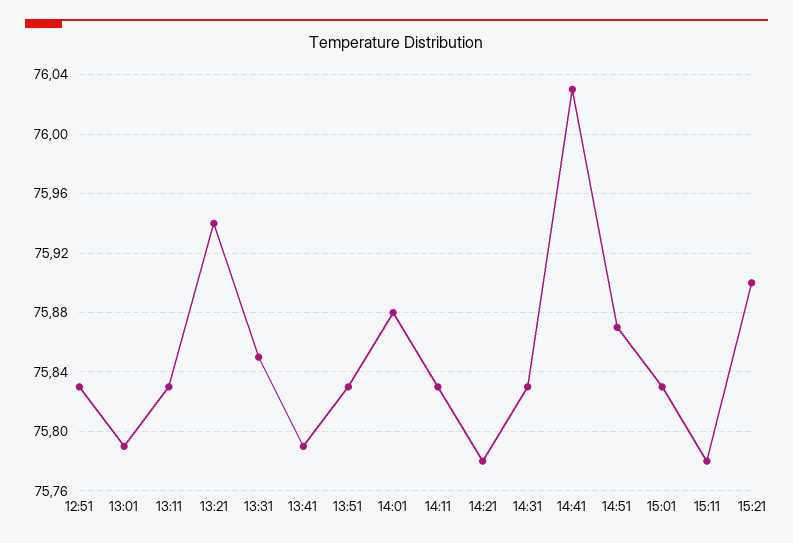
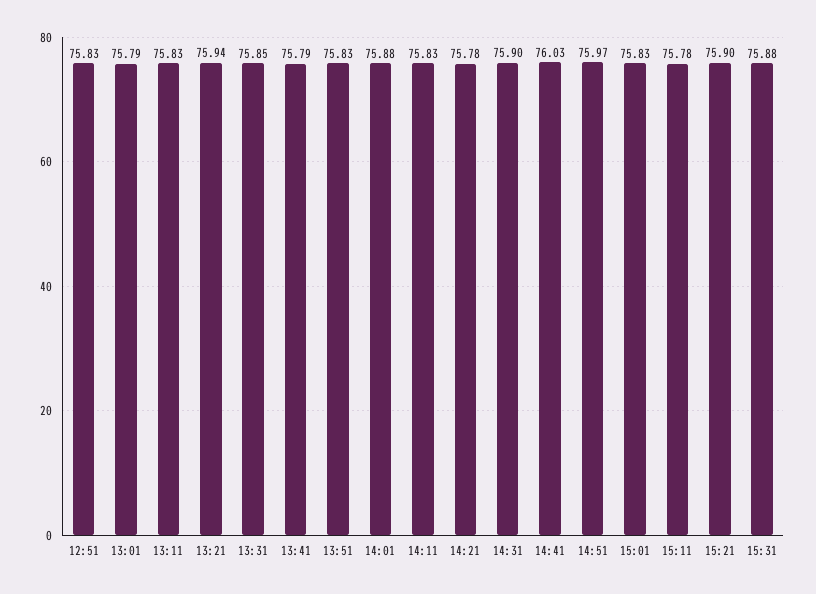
14:31: 75.83 -> 75.9
14:51: 75.87 -> 75.97
15:31: none -> 75.88

